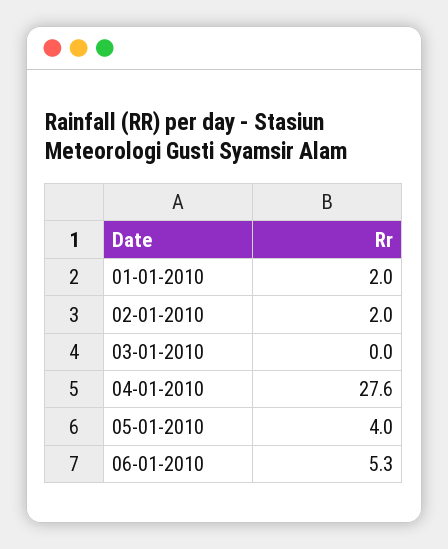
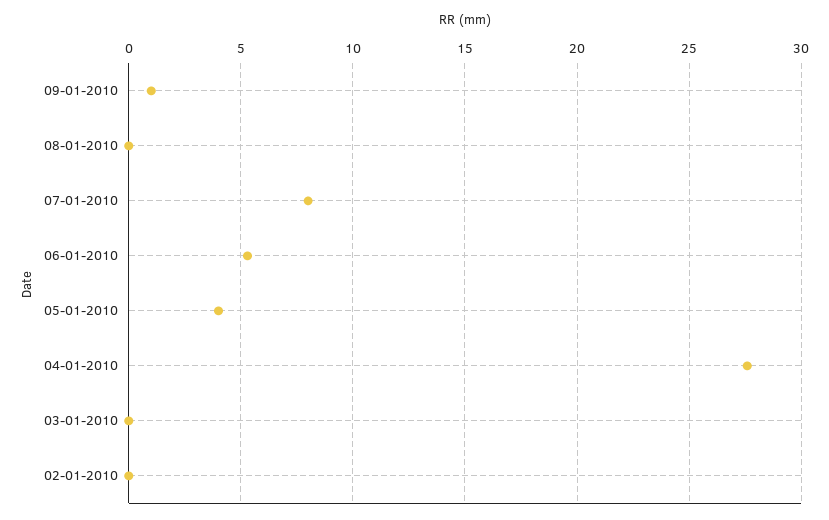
01-01-2010: 2 -> none
02-01-2010: 2 -> 0
09-01-2010: none -> 1
08-01-2010: none -> 0
07-01-2010: none -> 8

